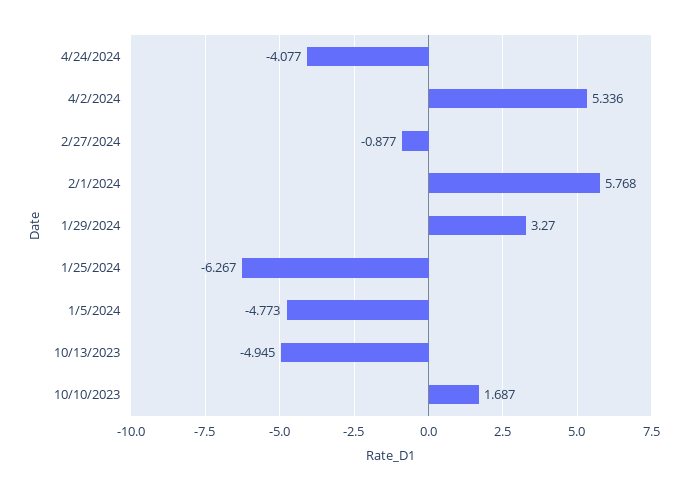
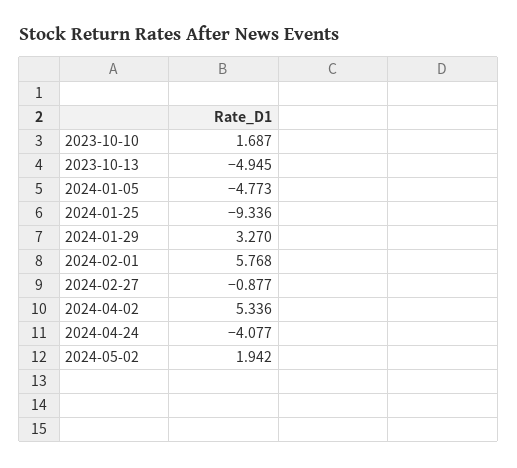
1/25/2024: -6.267 -> -9.336
2024-05-02: none -> 1.942

